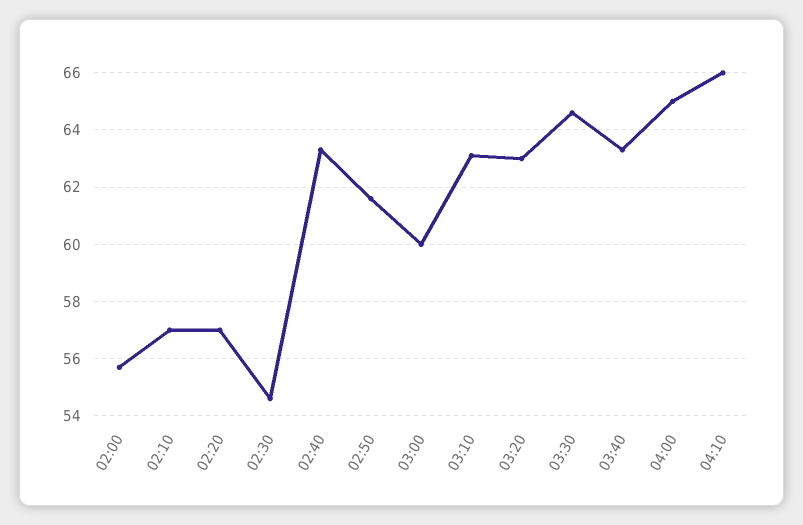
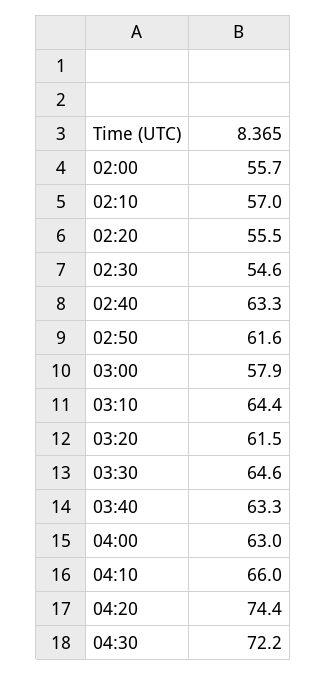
02:20: 57 -> 55.5
03:00: 60 -> 57.9
03:10: 63 -> 64.4
03:20: 63 -> 61.5
04:00: 65 -> 63
04:20: none -> 74.4
04:30: none -> 72.2

